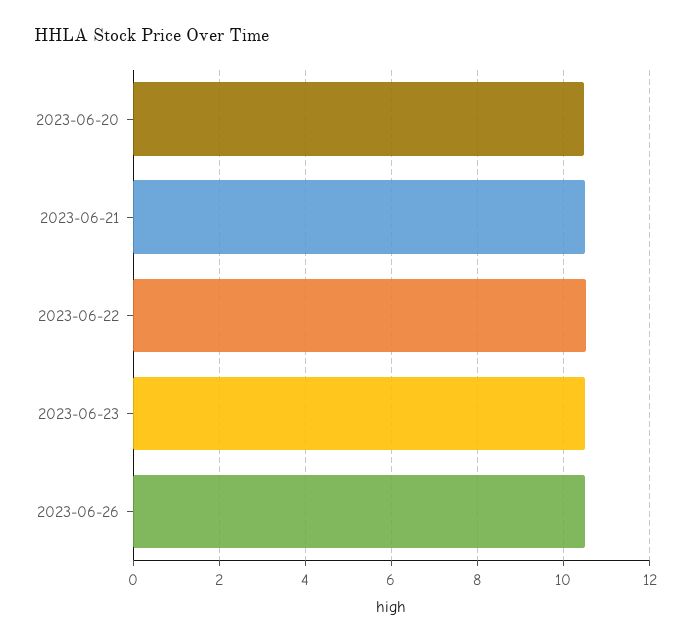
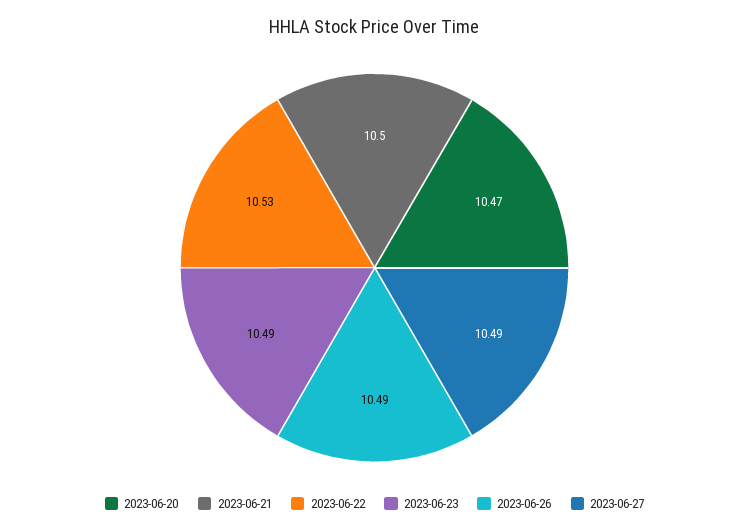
2023-06-27: none -> 10.49

